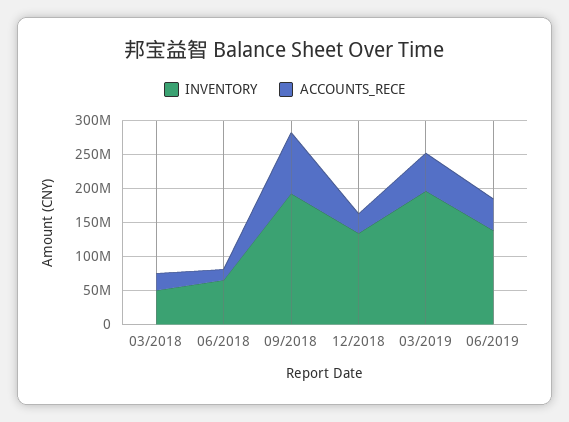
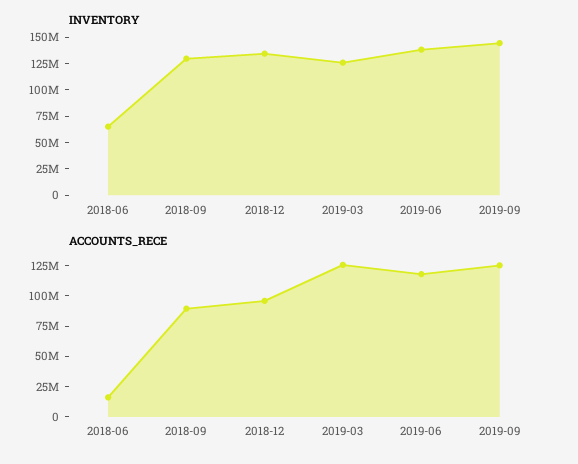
INVENTORY, 03/2018: 50000000 -> none
ACCOUNTS_RECE, 03/2018: 25000000 -> none
INVENTORY, 09/2018: 200000000 -> 125000000
ACCOUNTS_RECE, 12/2018: 25000000 -> 100000000
INVENTORY, 03/2019: 200000000 -> 125000000
ACCOUNTS_RECE, 03/2019: 50000000 -> 125000000
ACCOUNTS_RECE, 06/2019: 50000000 -> 125000000
INVENTORY, 2019-09: none -> 150000000
ACCOUNTS_RECE, 2019-09: none -> 125000000

